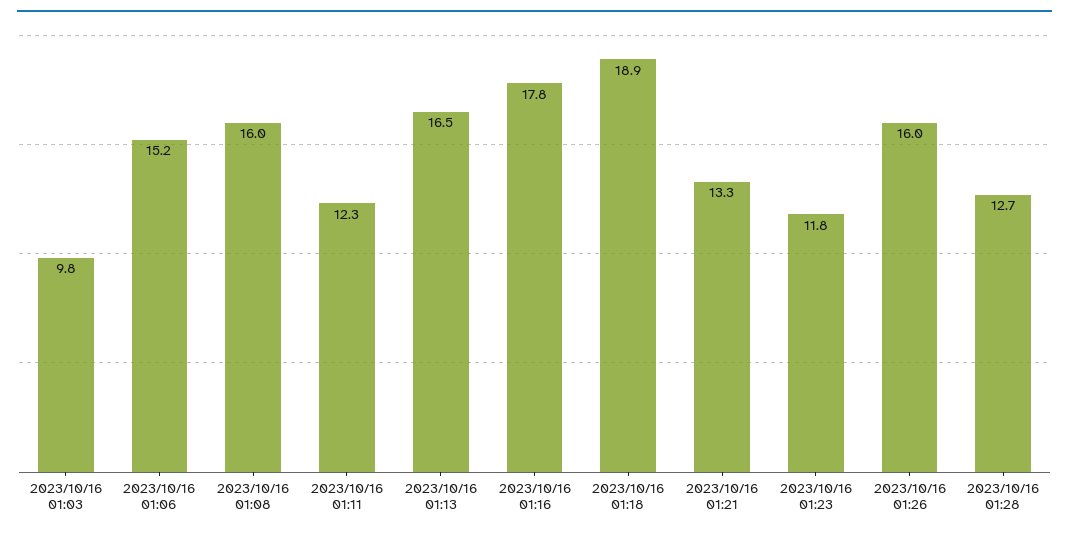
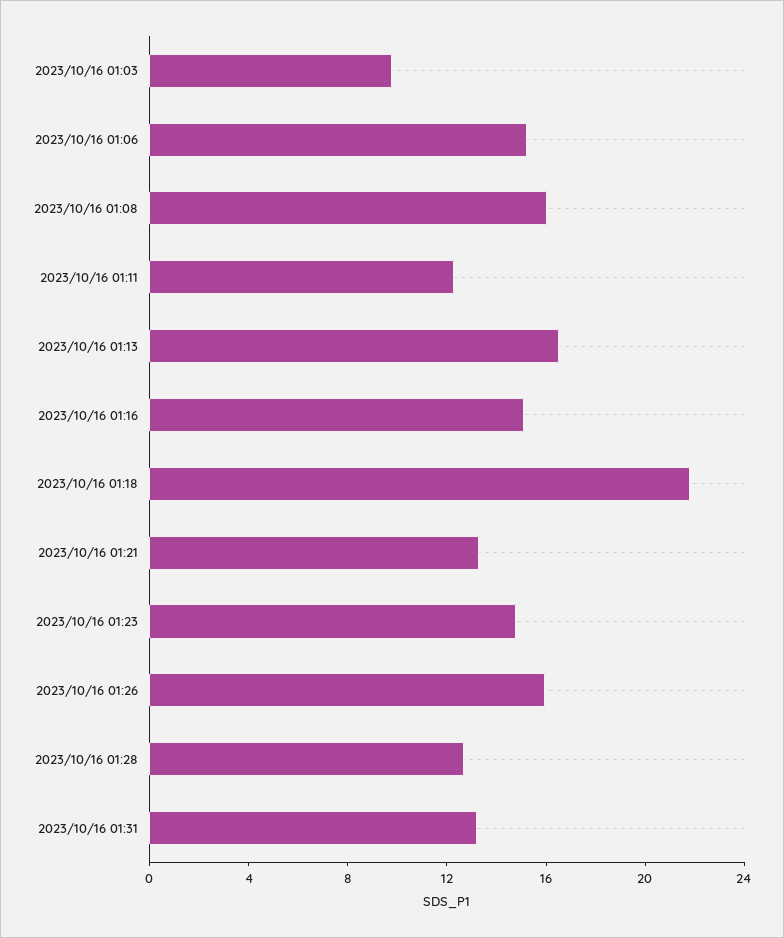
2023/10/16 01:16: 17.8 -> 15
2023/10/16 01:18: 18.9 -> 22
2023/10/16 01:23: 11.8 -> 15
2023/10/16 01:31: none -> 13

